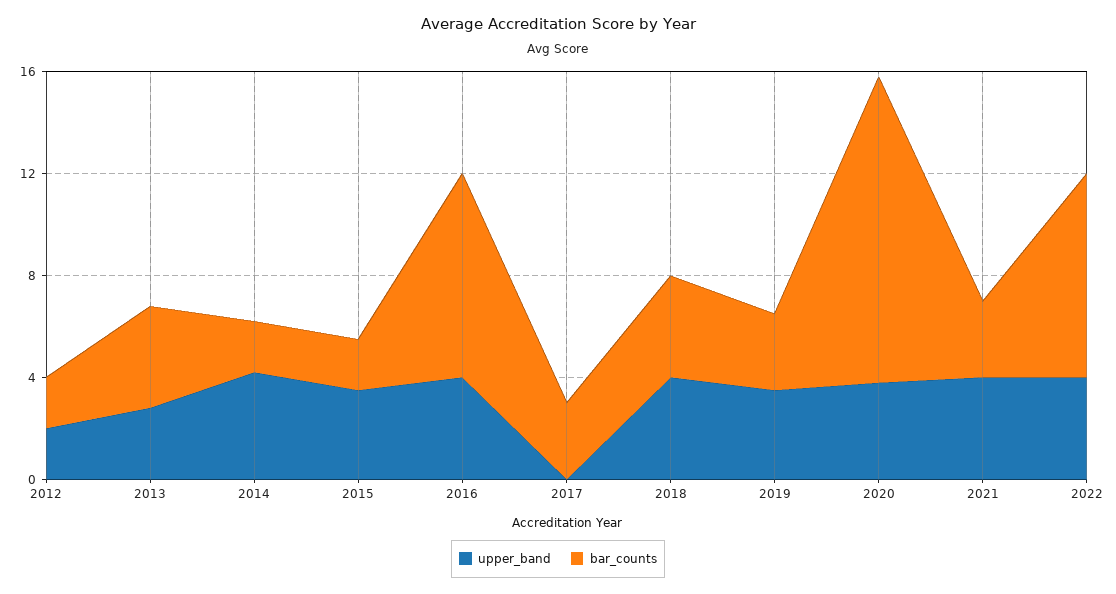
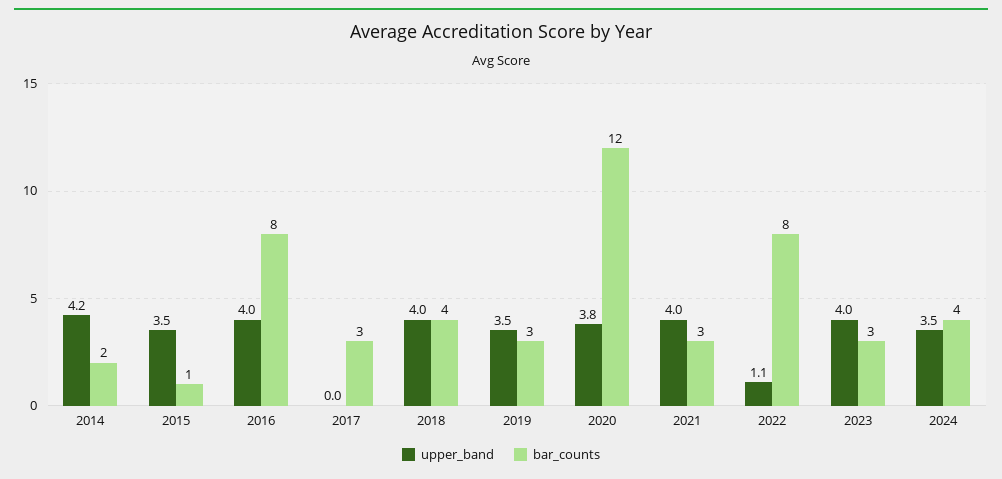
upper_band, 2012: 2 -> none
bar_counts, 2012: 2 -> none
upper_band, 2013: 3 -> none
bar_counts, 2013: 4 -> none
bar_counts, 2015: 2 -> 1
upper_band, 2022: 4 -> 1.1
upper_band, 2023: none -> 4
bar_counts, 2023: none -> 3
upper_band, 2024: none -> 3.5
bar_counts, 2024: none -> 4

